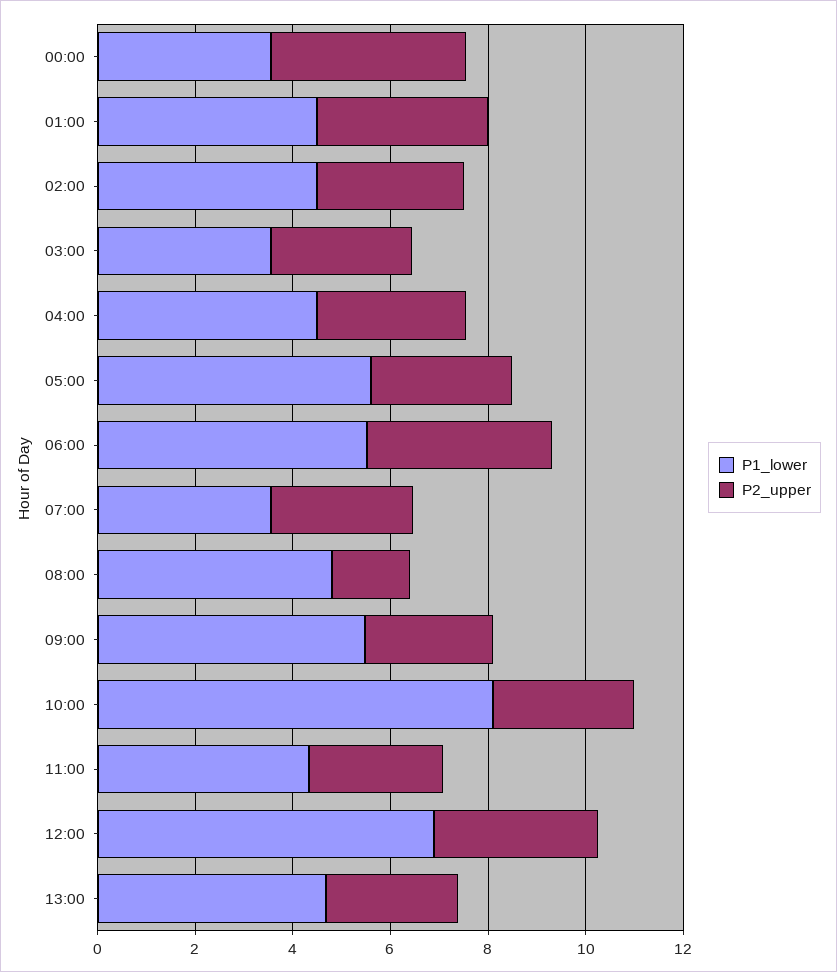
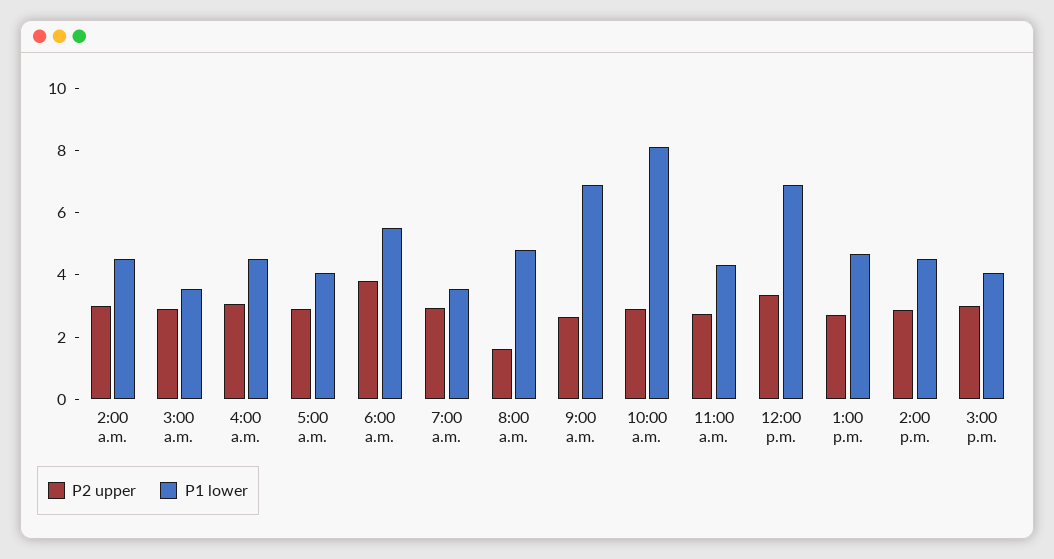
P1_lower, 00:00: 3.5 -> none
P2_upper, 00:00: 4 -> none
P1_lower, 01:00: 4.5 -> none
P2_upper, 01:00: 3.5 -> none
P1_lower, 05:00: 5.5 -> 4
P1_lower, 09:00: 5.5 -> 7
P2_upper, 2:00 p.m.: none -> 3
P1_lower, 2:00 p.m.: none -> 4.5
P2_upper, 3:00 p.m.: none -> 3
P1_lower, 3:00 p.m.: none -> 4

